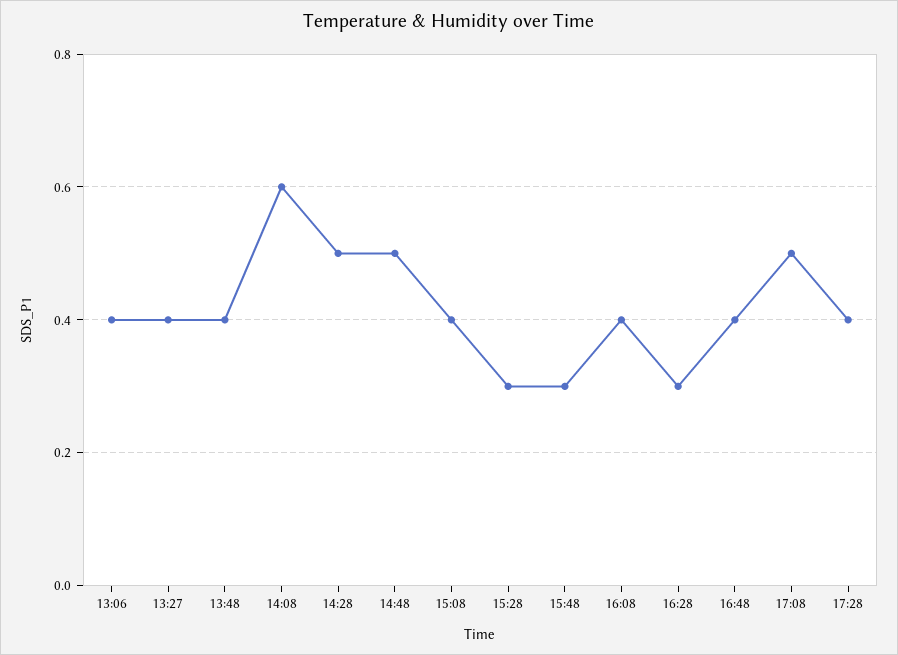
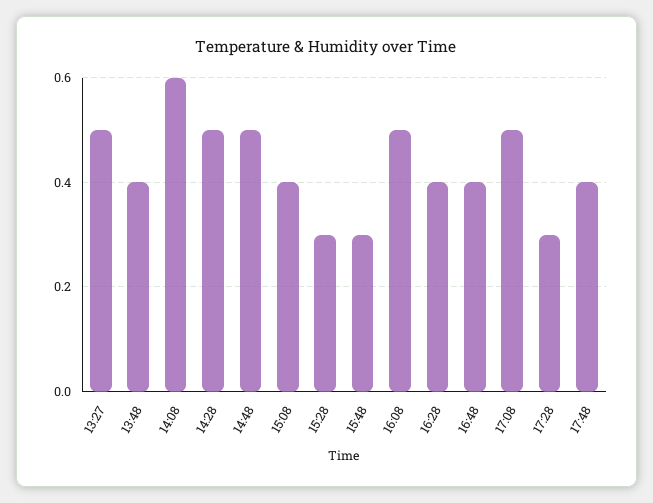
13:06: 0.4 -> none
13:27: 0.4 -> 0.5
16:08: 0.4 -> 0.5
16:28: 0.3 -> 0.4
17:28: 0.4 -> 0.3
17:48: none -> 0.4

